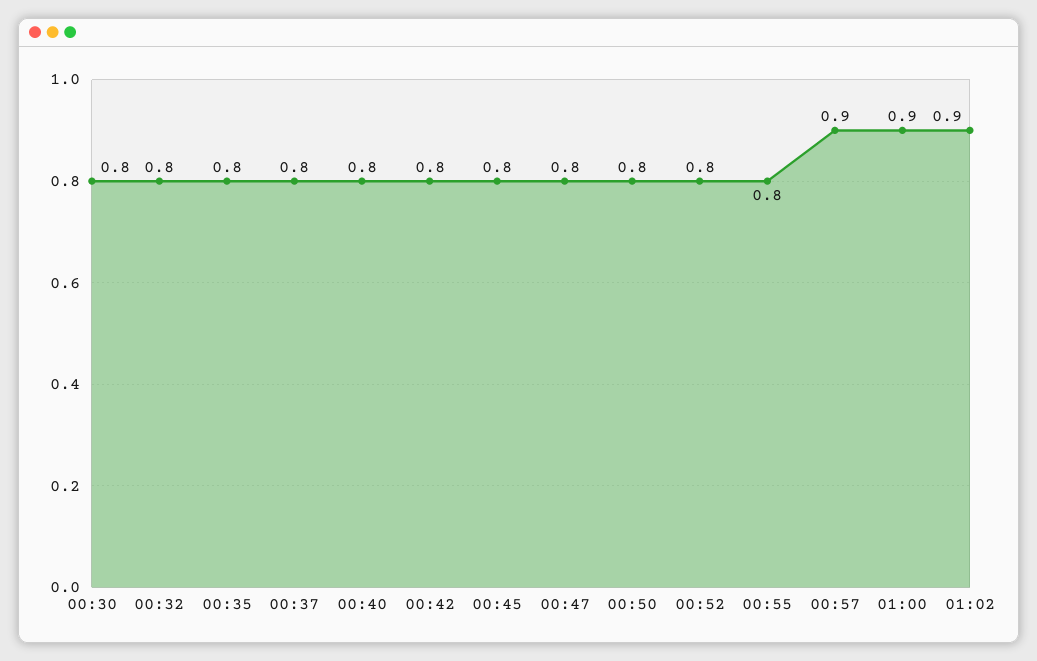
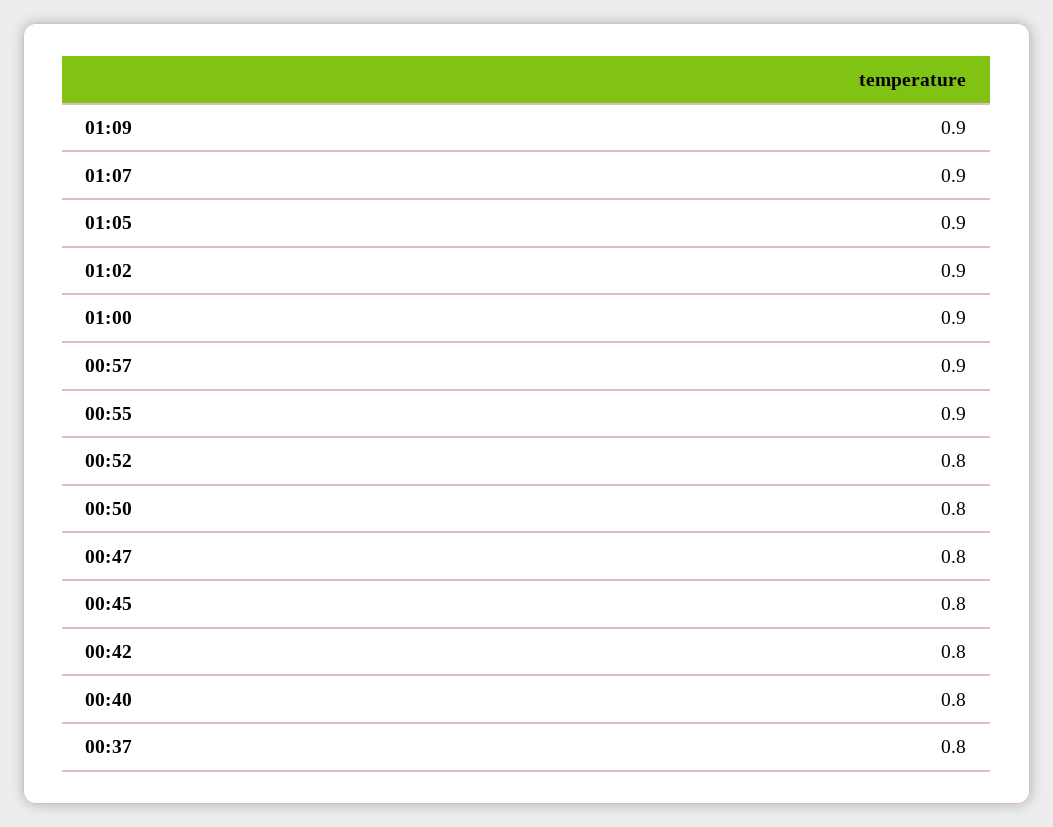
00:30: 0.8 -> none
00:32: 0.8 -> none
00:35: 0.8 -> none
00:55: 0.8 -> 0.9
01:09: none -> 0.9
01:07: none -> 0.9
01:05: none -> 0.9

